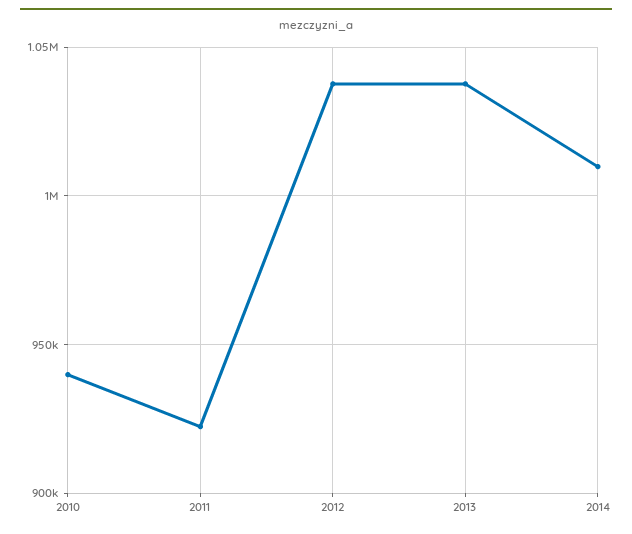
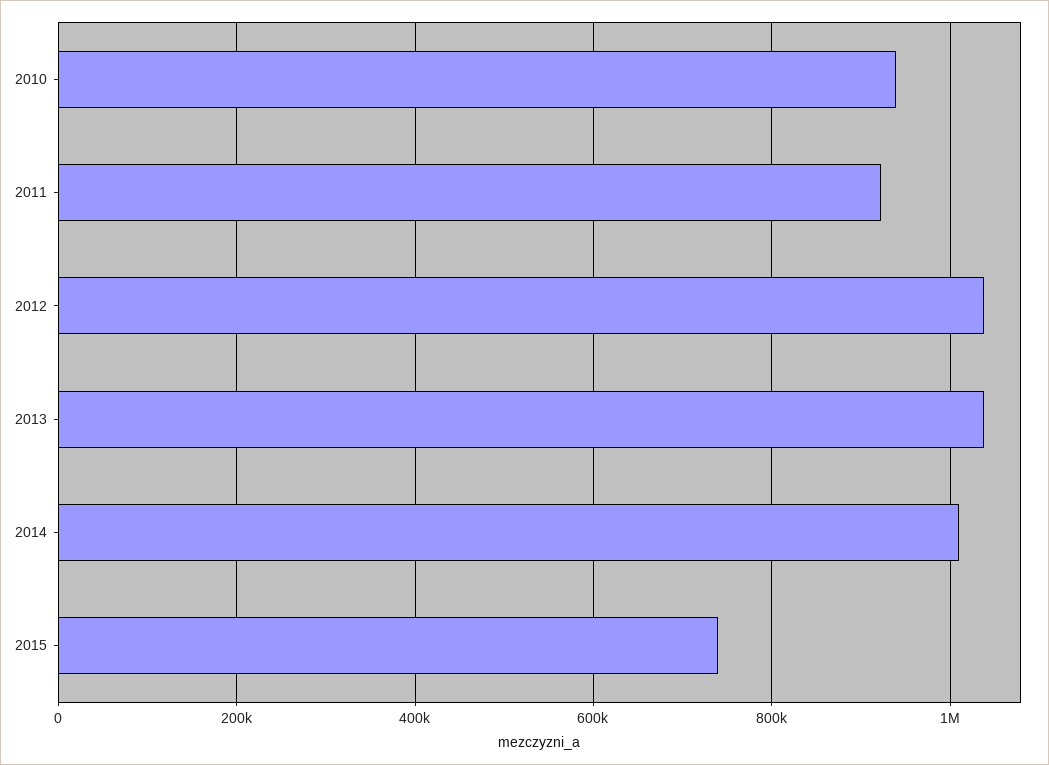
2015: none -> 740000

